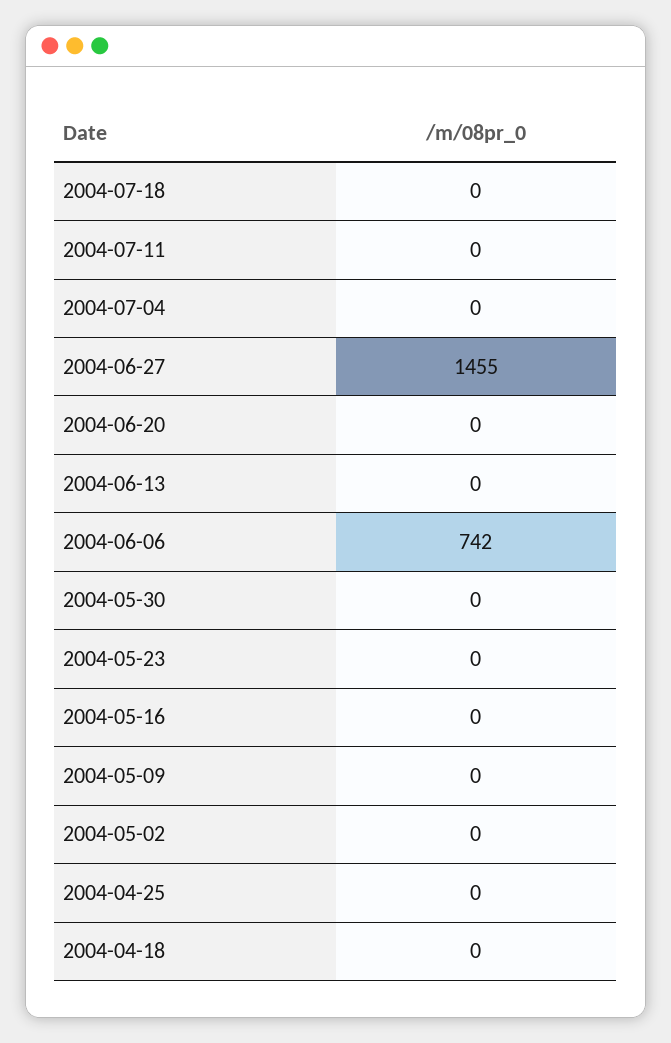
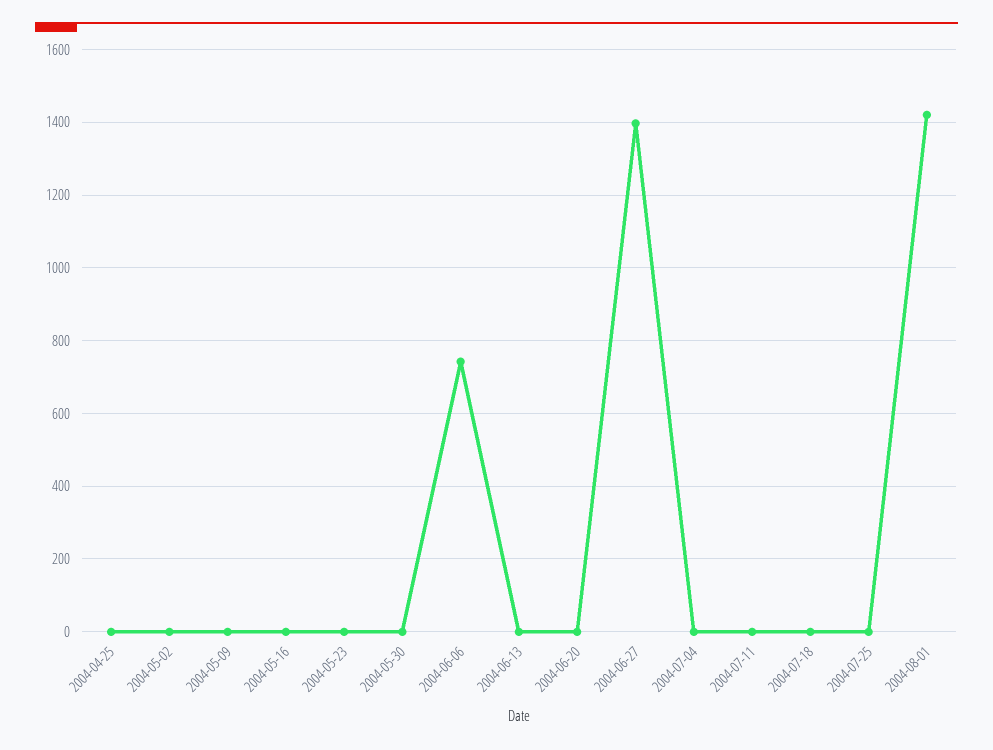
2004-06-27: 1455 -> 1400
2004-04-18: 0 -> none
2004-07-25: none -> 0
2004-08-01: none -> 1420

